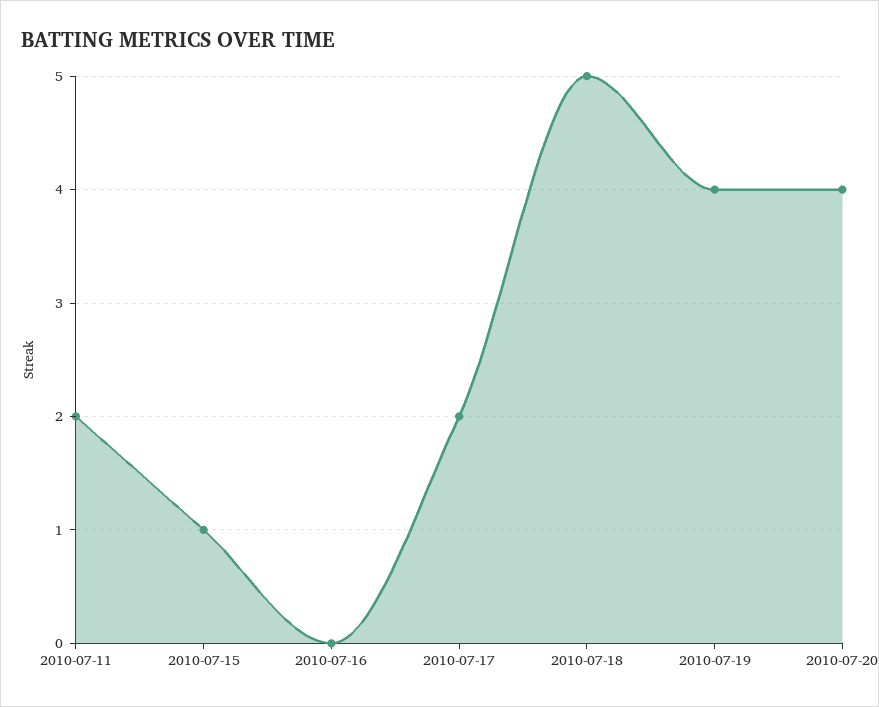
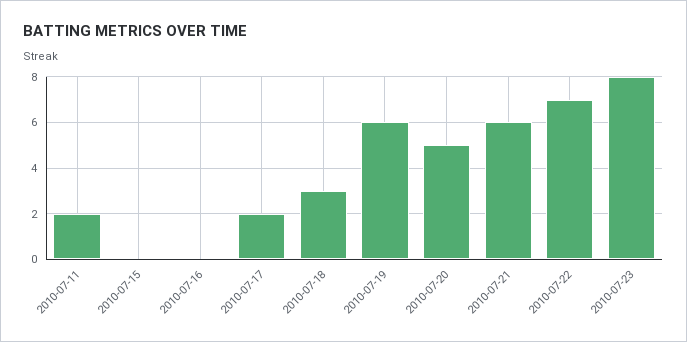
2010-07-15: 1 -> 0
2010-07-18: 5 -> 3
2010-07-19: 4 -> 6
2010-07-20: 4 -> 5
2010-07-21: none -> 6
2010-07-22: none -> 7
2010-07-23: none -> 8

